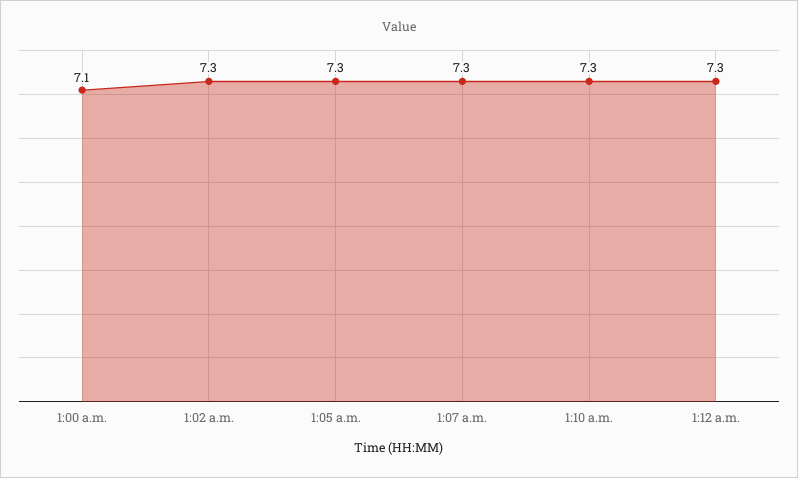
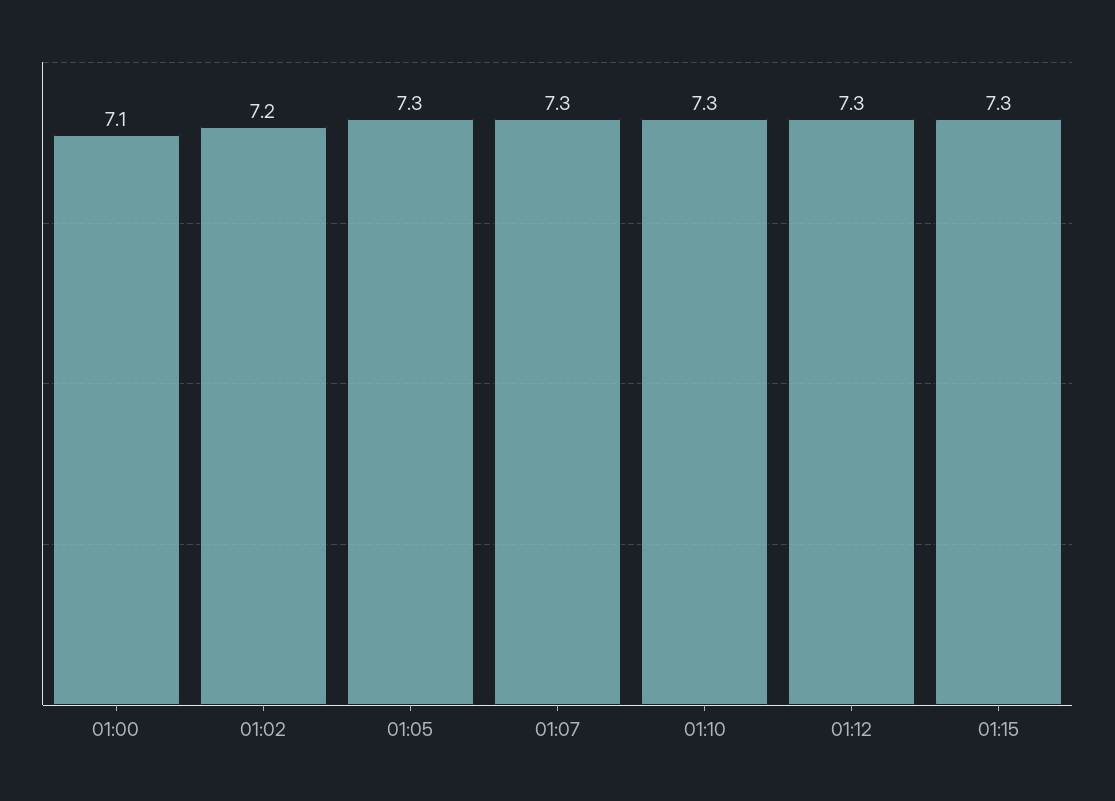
1:02 a.m.: 7.3 -> 7.2
01:15: none -> 7.3

